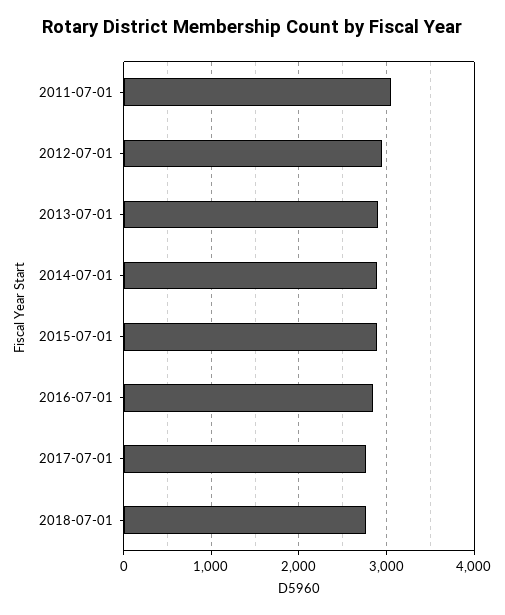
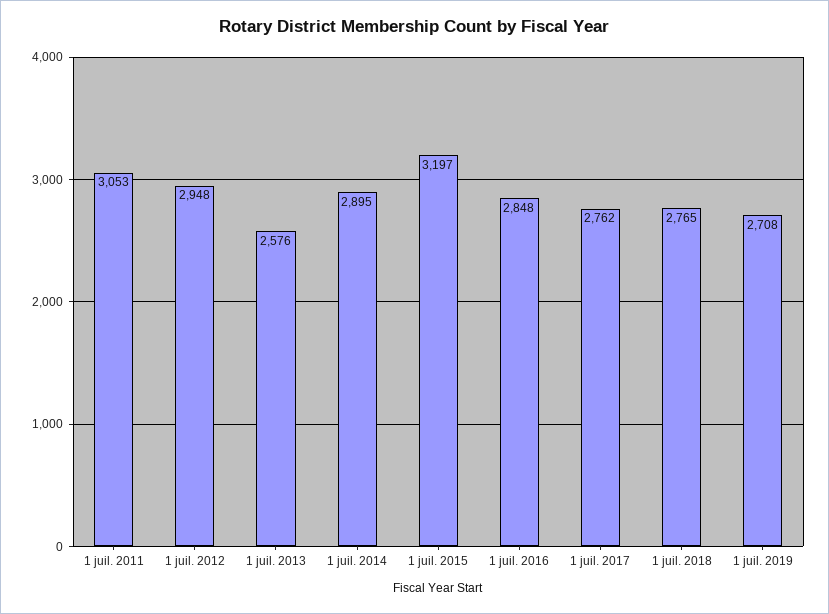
2013-07-01: 2900 -> 2576
2015-07-01: 2900 -> 3197
1 juil. 2019: none -> 2708

